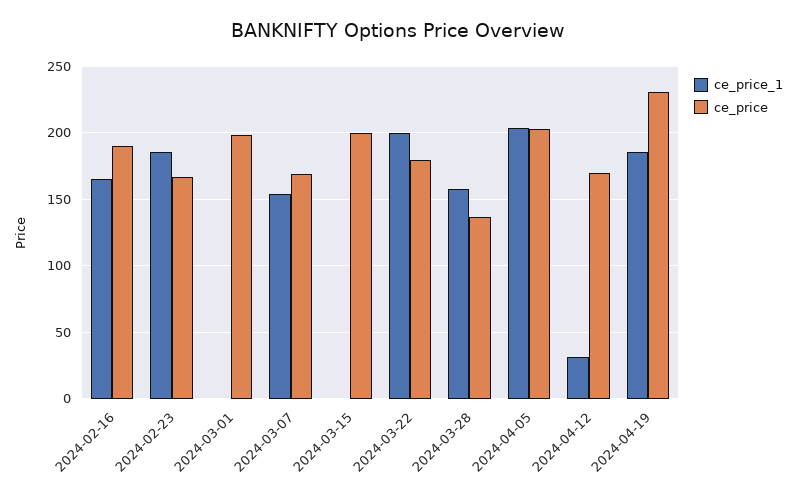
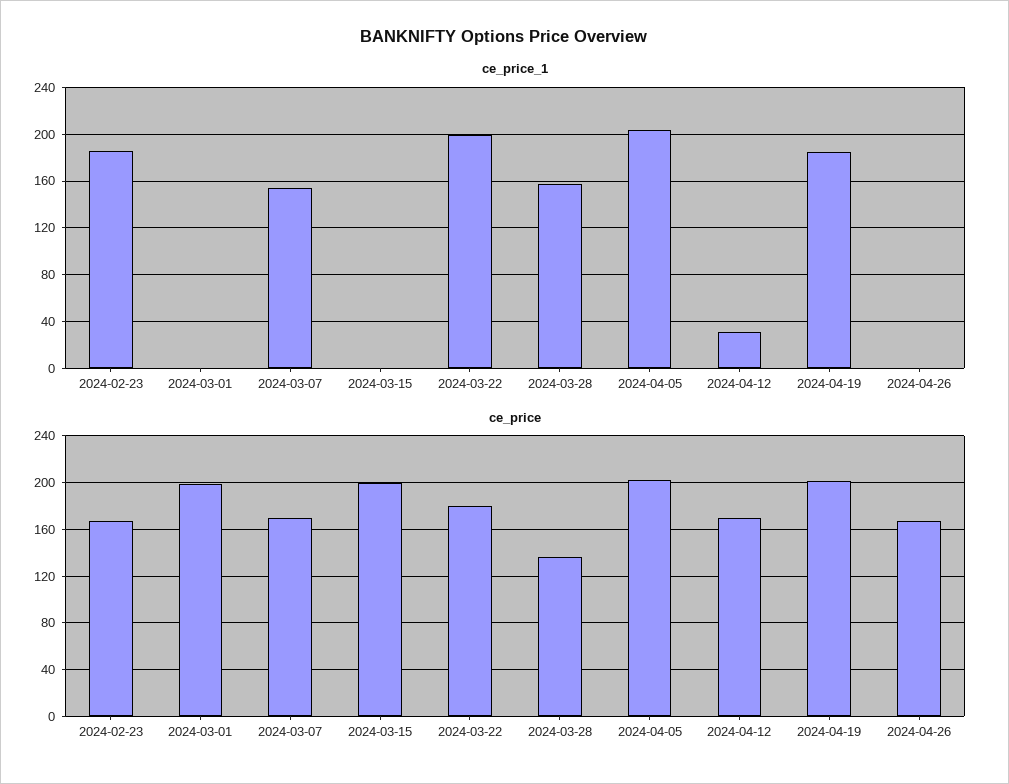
ce_price_1, 2024-02-16: 165 -> none
ce_price, 2024-02-16: 190 -> none
ce_price, 2024-04-19: 230 -> 200
ce_price_1, 2024-04-26: none -> 0
ce_price, 2024-04-26: none -> 170

